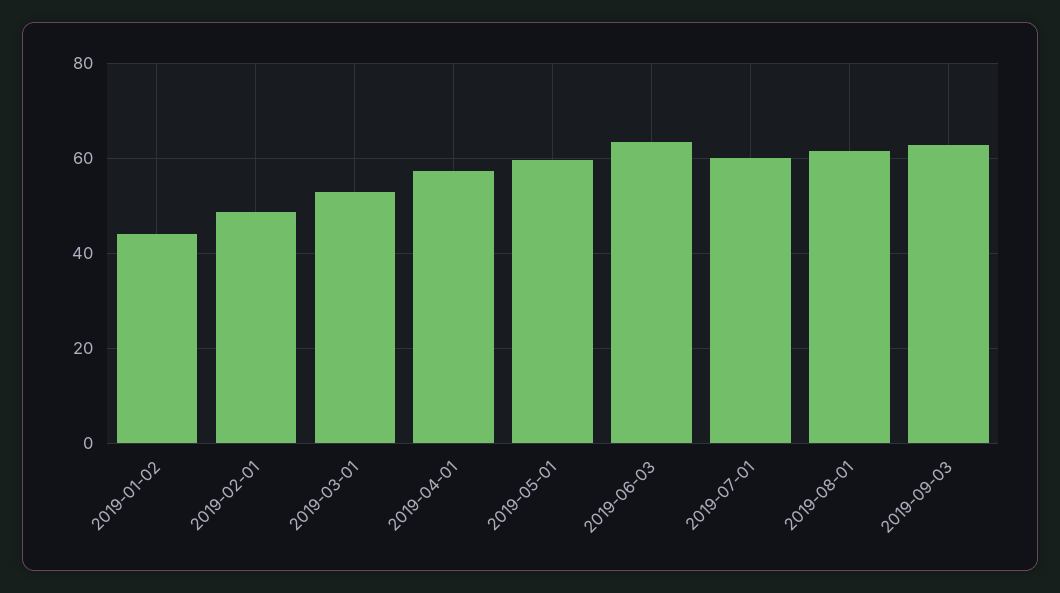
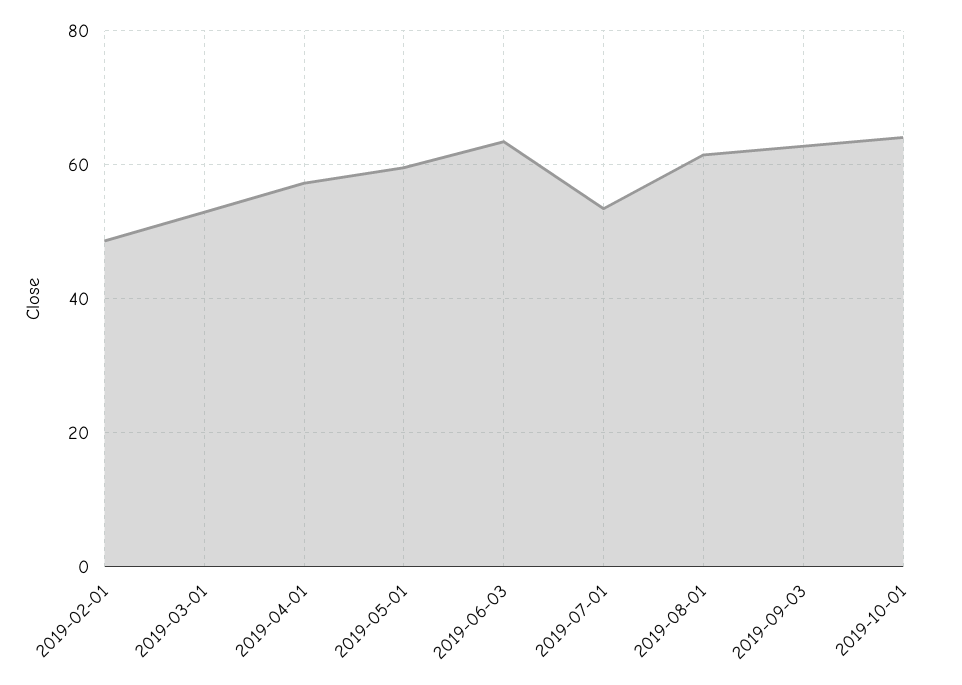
2019-01-02: 44 -> none
2019-07-01: 60 -> 54
2019-10-01: none -> 64

